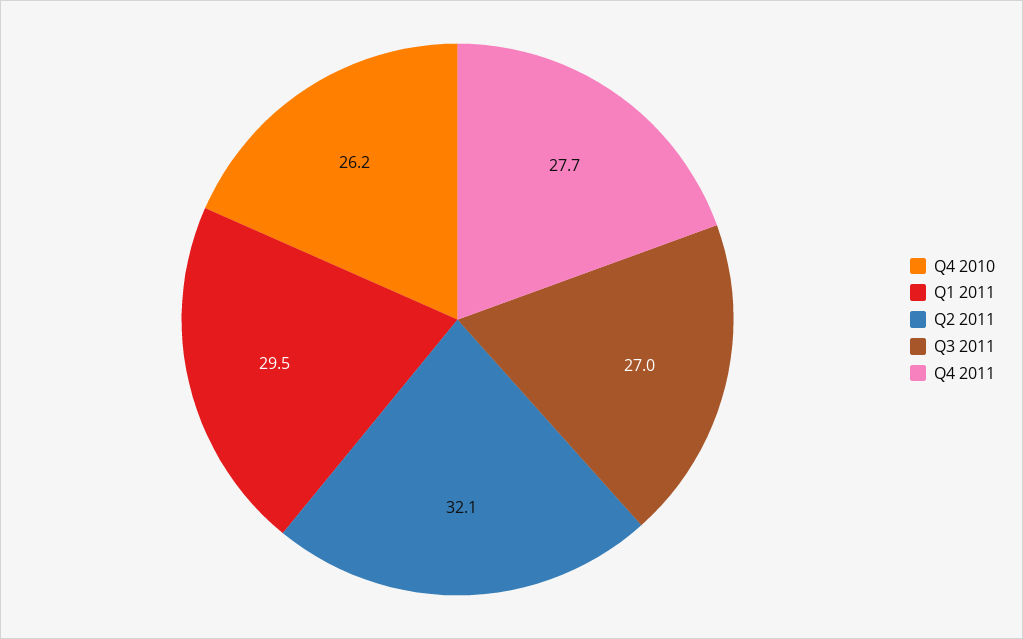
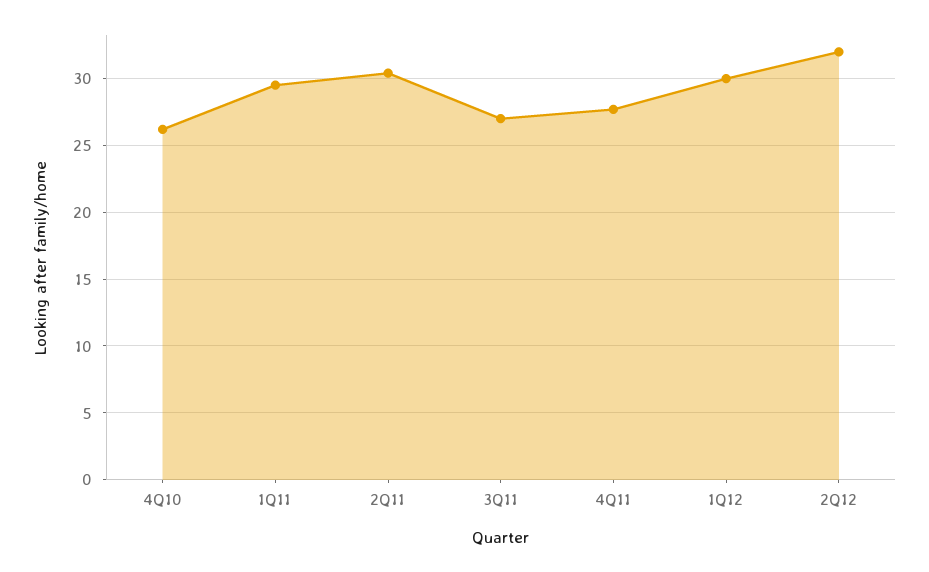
Q2 2011: 32.1 -> 30.5
1Q12: none -> 30
2Q12: none -> 32

